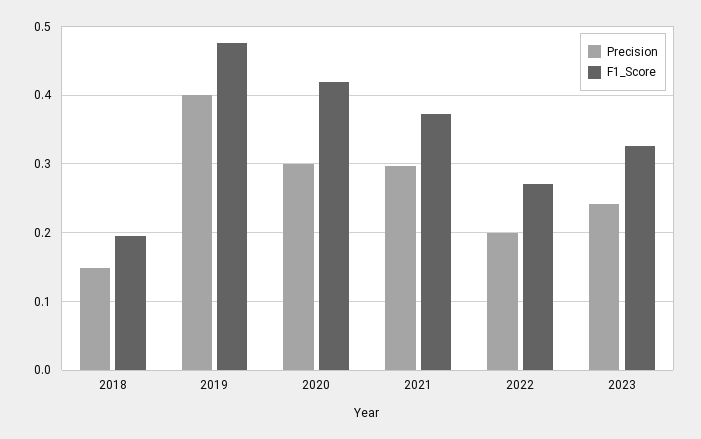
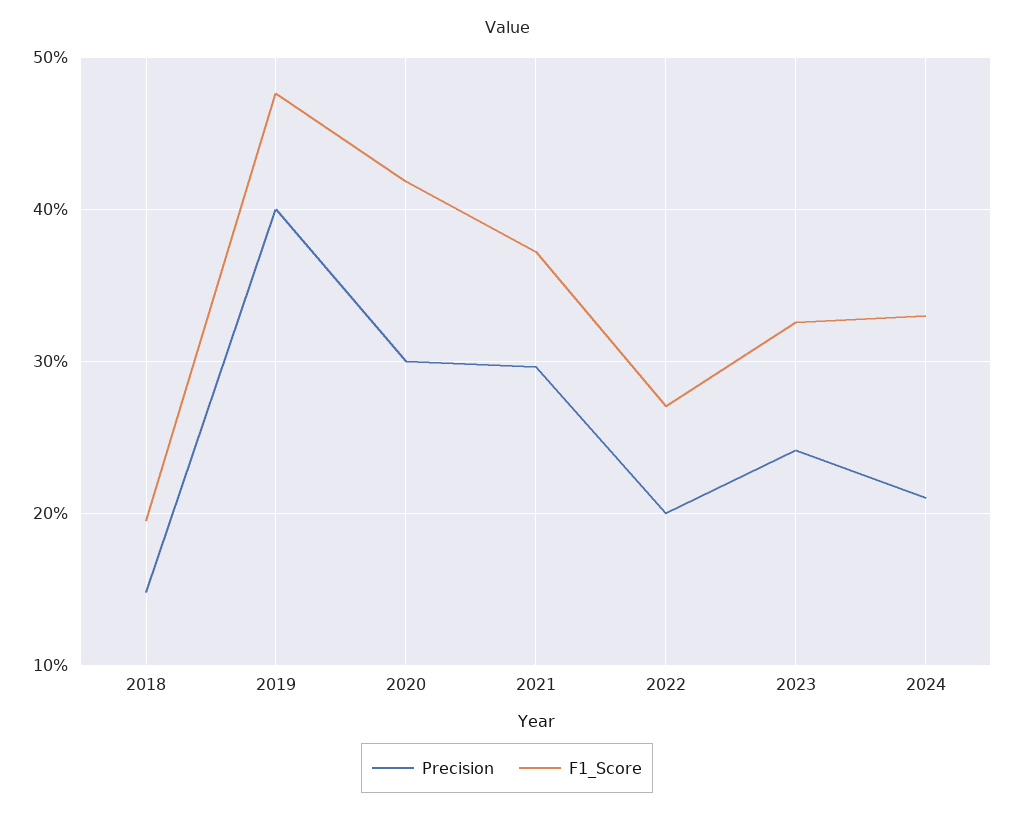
Precision, 2024: none -> 0.21
F1_Score, 2024: none -> 0.33

